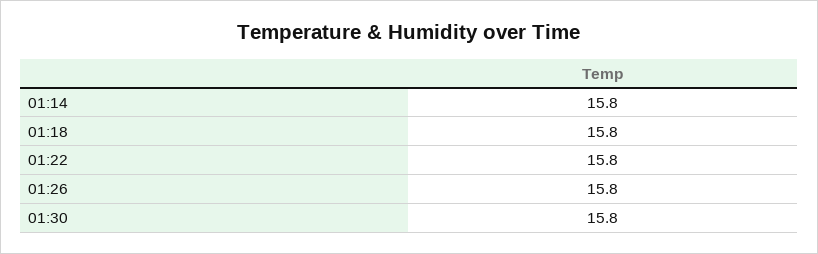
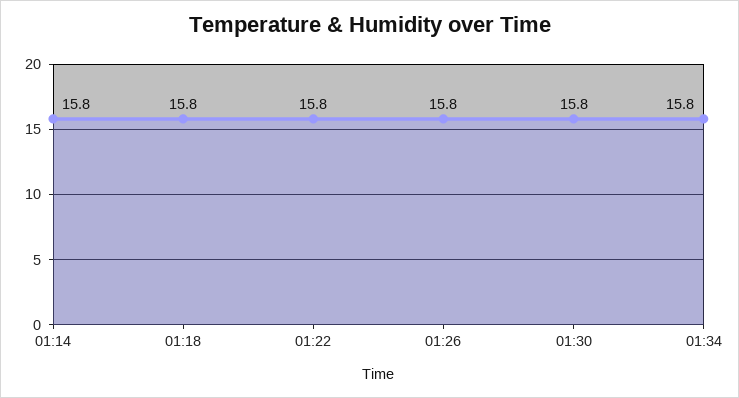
01:34: none -> 15.8

